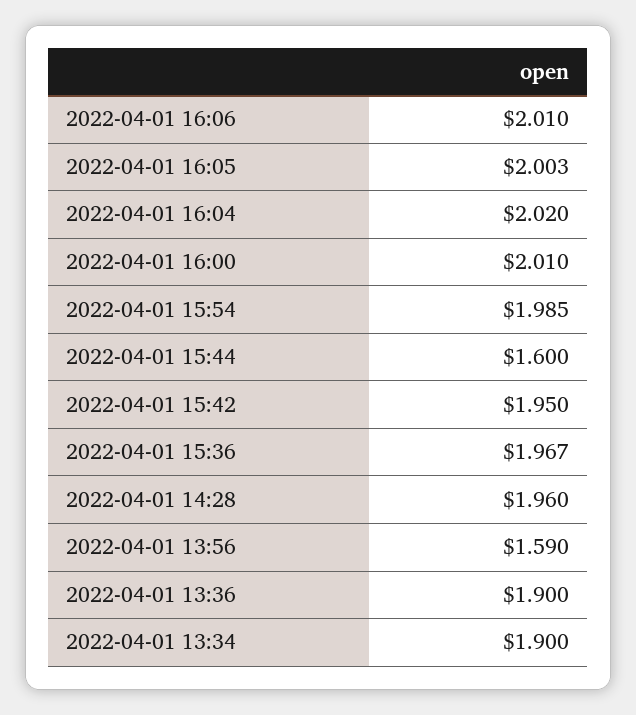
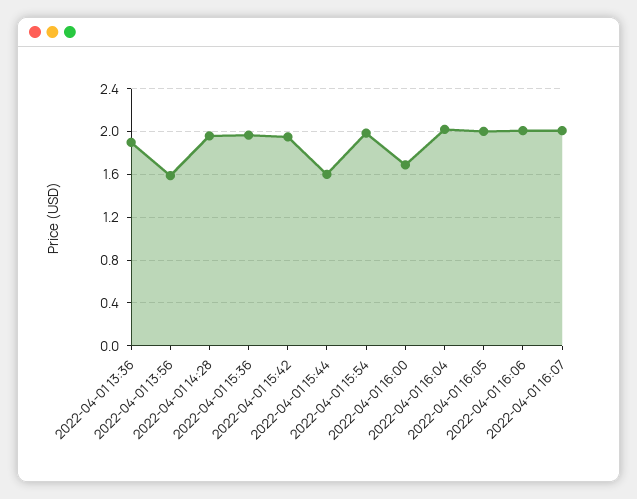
2022-04-01 16:00: 2.01 -> 1.7
2022-04-01 13:34: 1.9 -> none
2022-04-01 16:07: none -> 2

